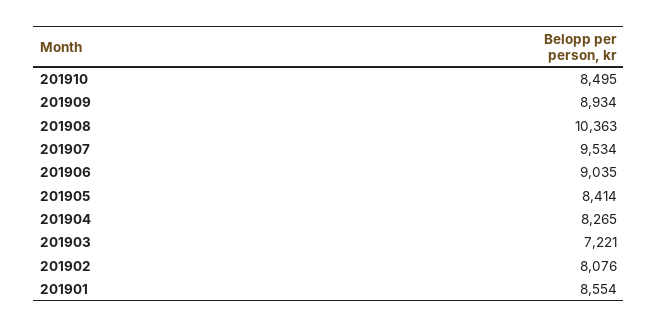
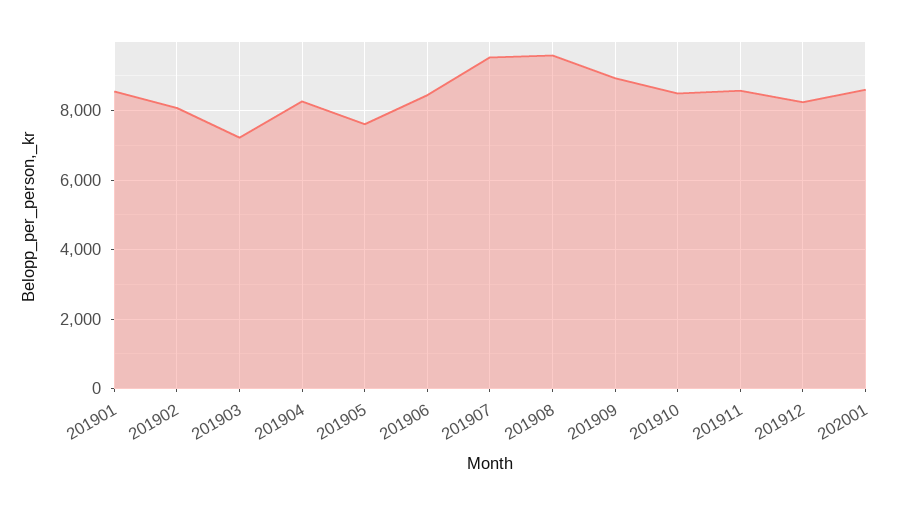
201908: 10363 -> 9600
201906: 9035 -> 8400
201905: 8414 -> 7600
201911: none -> 8600
201912: none -> 8200
202001: none -> 8600

